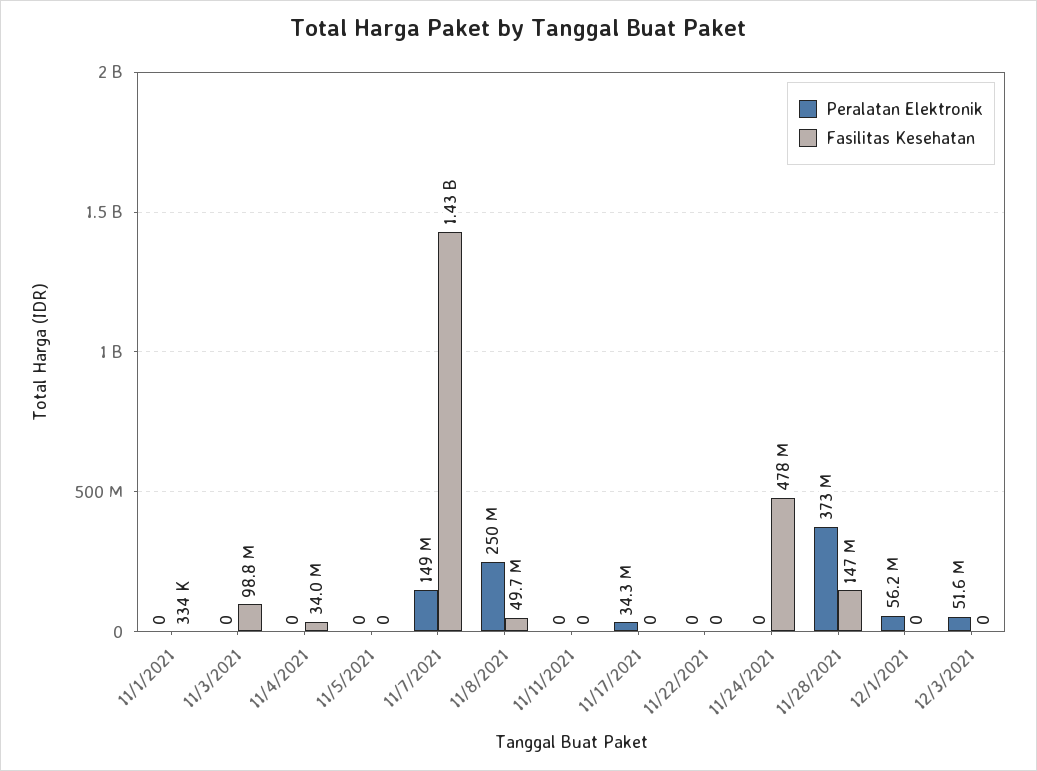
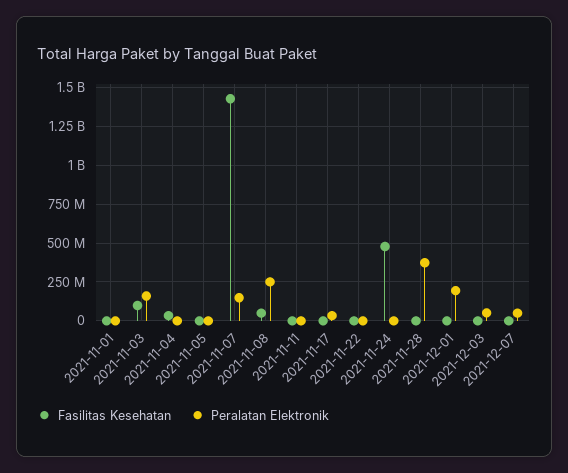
Peralatan Elektronik, 11/3/2021: 0 -> 150000000
Fasilitas Kesehatan, 11/28/2021: 147000000 -> 0
Peralatan Elektronik, 12/1/2021: 56200000 -> 200000000
Fasilitas Kesehatan, 2021-12-07: none -> 0
Peralatan Elektronik, 2021-12-07: none -> 50000000

